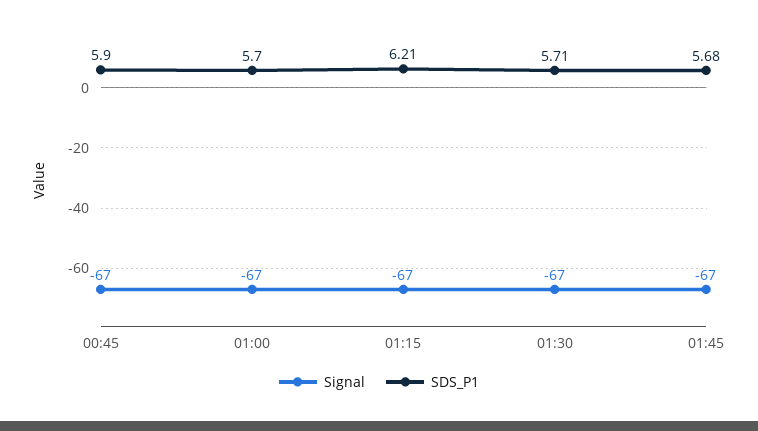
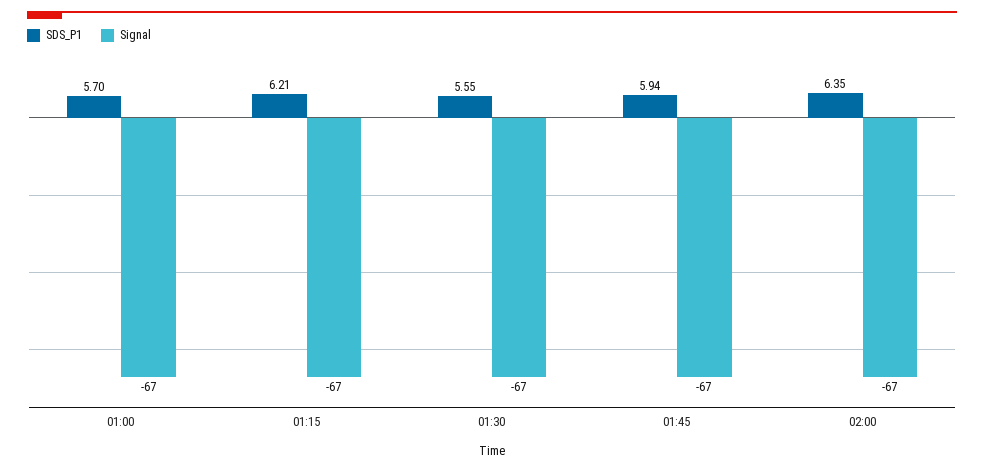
Signal, 00:45: -67 -> none
SDS_P1, 00:45: 5.9 -> none
SDS_P1, 01:30: 5.71 -> 5.55
SDS_P1, 01:45: 5.68 -> 5.94
SDS_P1, 02:00: none -> 6.35
Signal, 02:00: none -> -67

